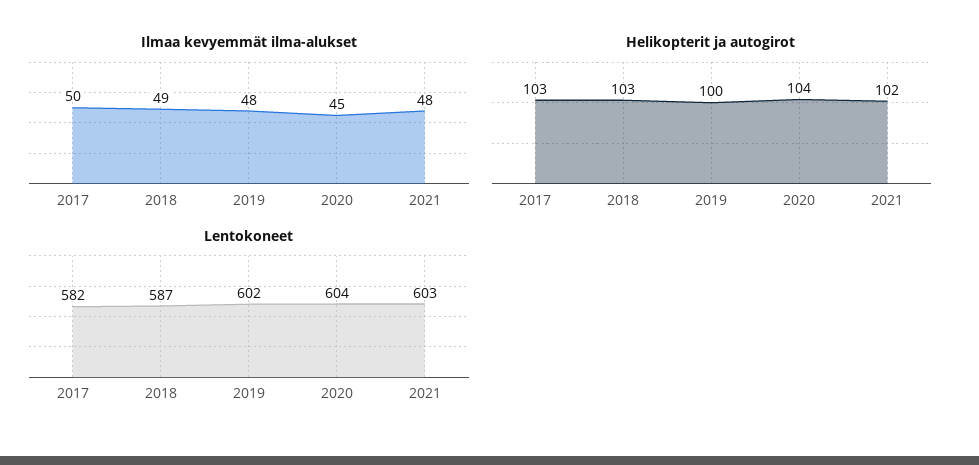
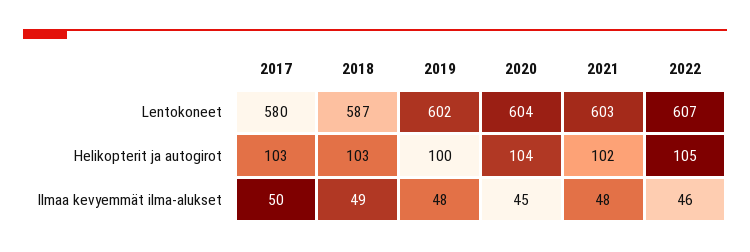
Lentokoneet, 2017: 582 -> 580
Lentokoneet, 2022: none -> 607
Helikopterit ja autogirot, 2022: none -> 105
Ilmaa kevyemmät ilma-alukset, 2022: none -> 46

